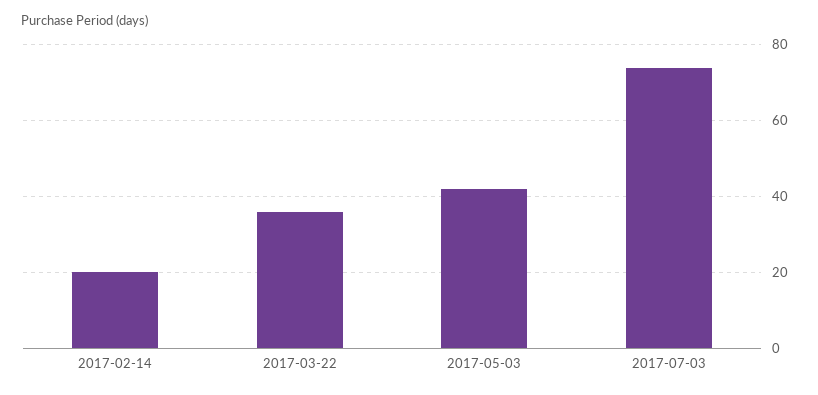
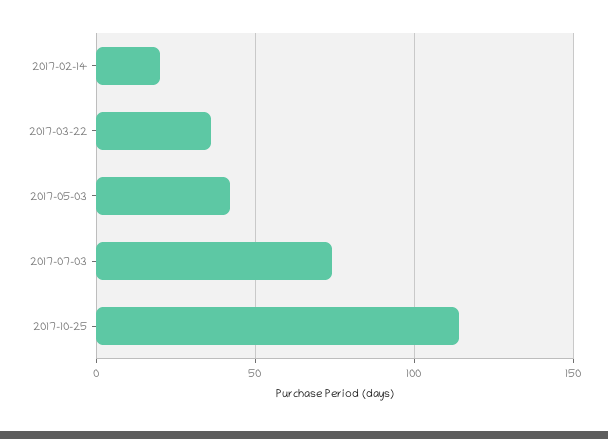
2017-10-25: none -> 115

